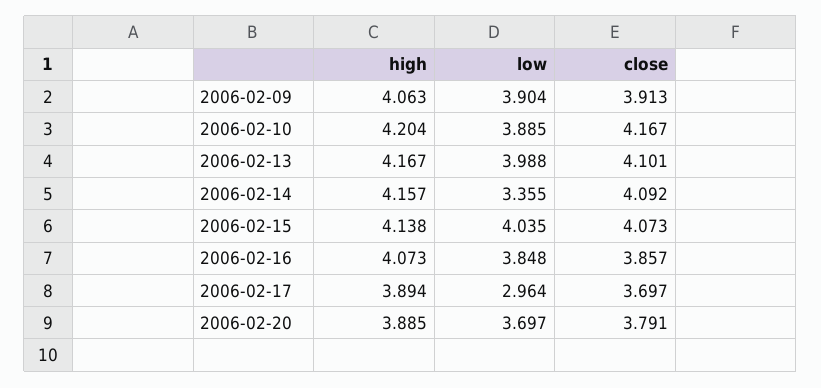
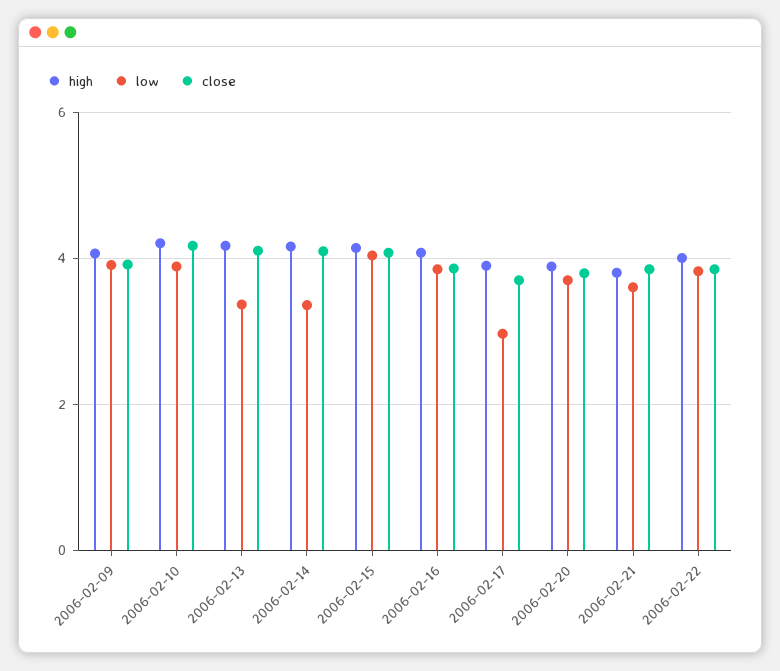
low, 2006-02-13: 3.988 -> 3.4
high, 2006-02-21: none -> 3.8
low, 2006-02-21: none -> 3.6
close, 2006-02-21: none -> 3.8
high, 2006-02-22: none -> 4
low, 2006-02-22: none -> 3.8
close, 2006-02-22: none -> 3.8

